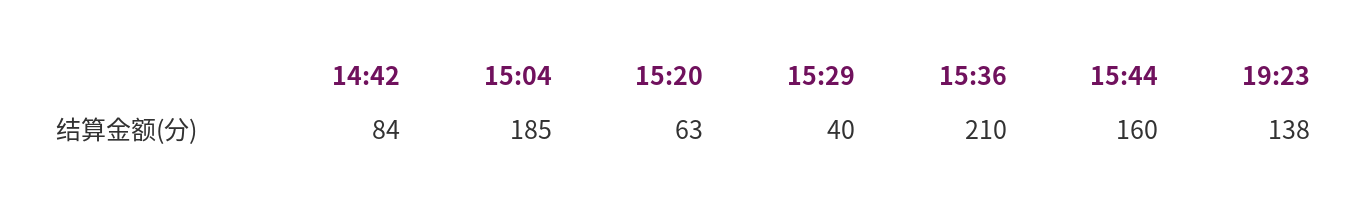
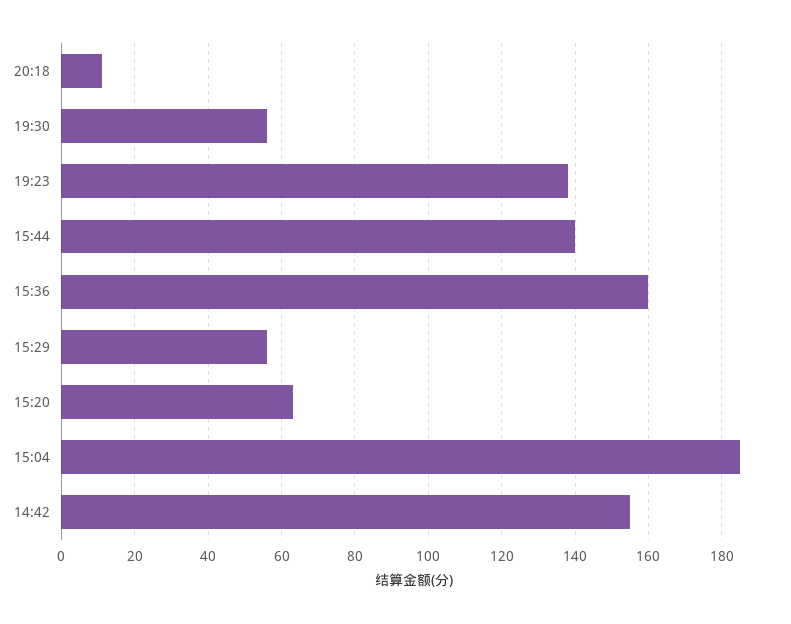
14:42: 84 -> 155
15:29: 40 -> 55
15:36: 210 -> 160
15:44: 160 -> 140
20:18: none -> 10
19:30: none -> 55

